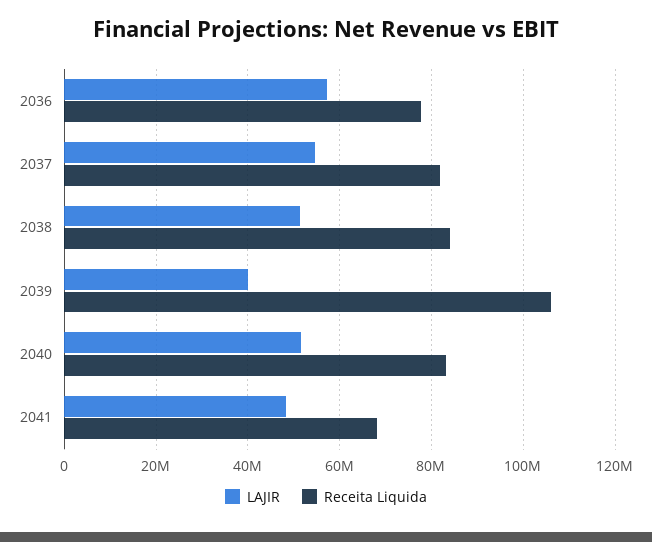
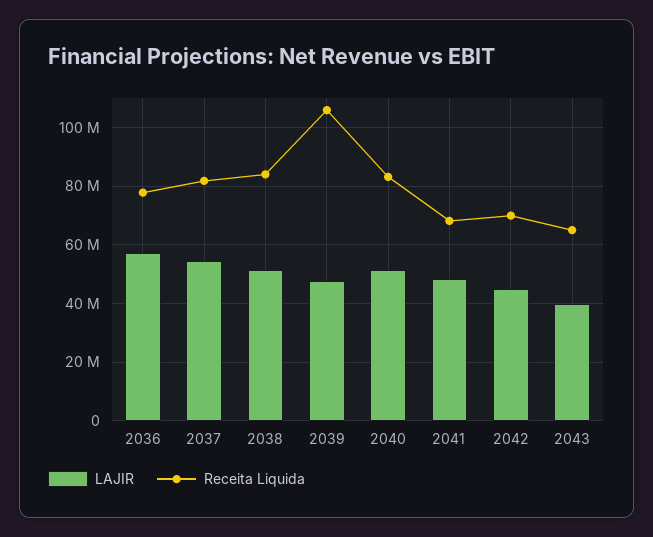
LAJIR, 2039: 40000000 -> 47500000
LAJIR, 2042: none -> 45000000
Receita Liquida, 2042: none -> 70000000
LAJIR, 2043: none -> 40000000
Receita Liquida, 2043: none -> 65000000

